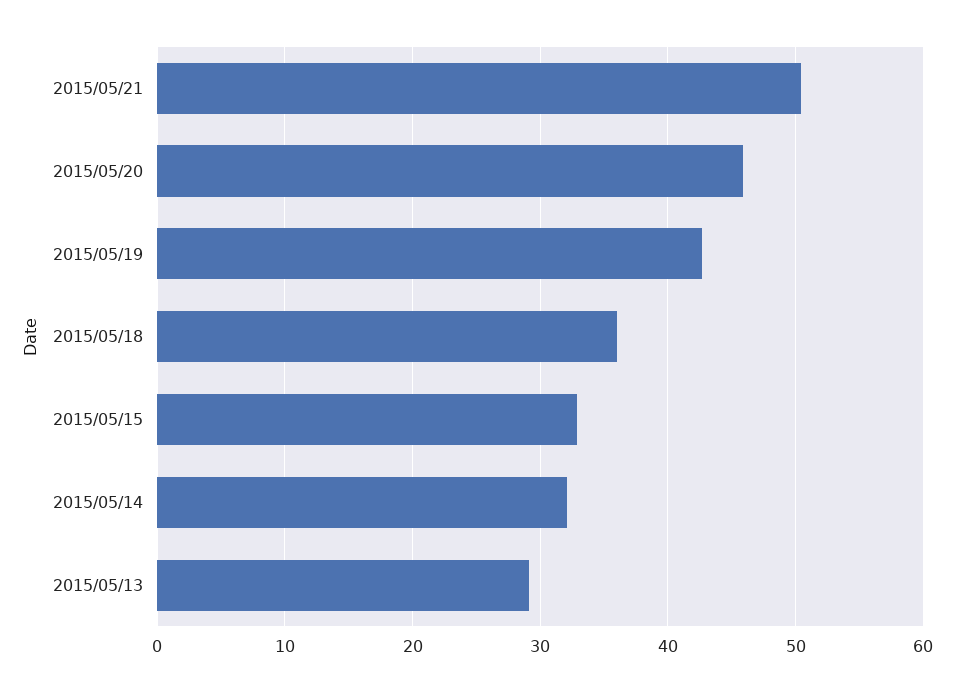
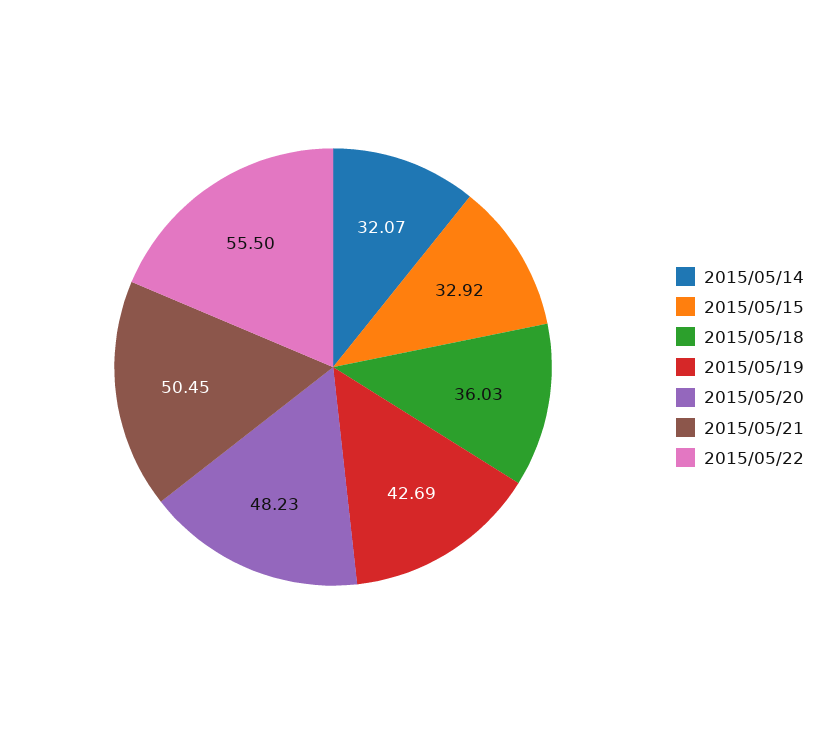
2015/05/20: 46 -> 48.23
2015/05/13: 29 -> none
2015/05/22: none -> 55.5

